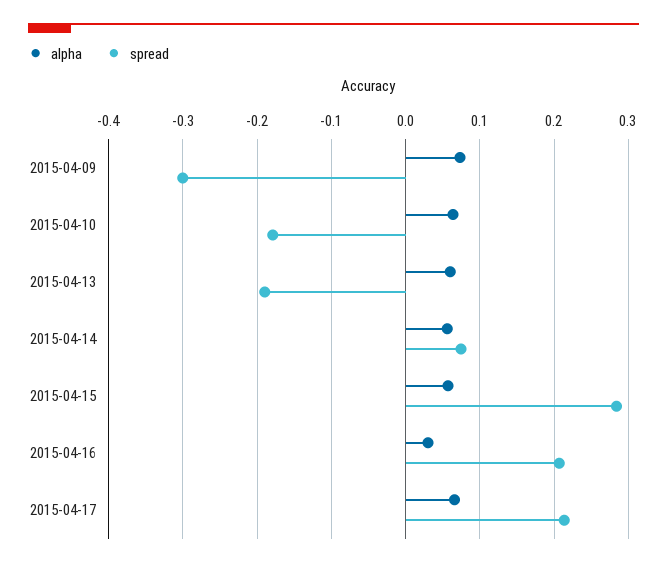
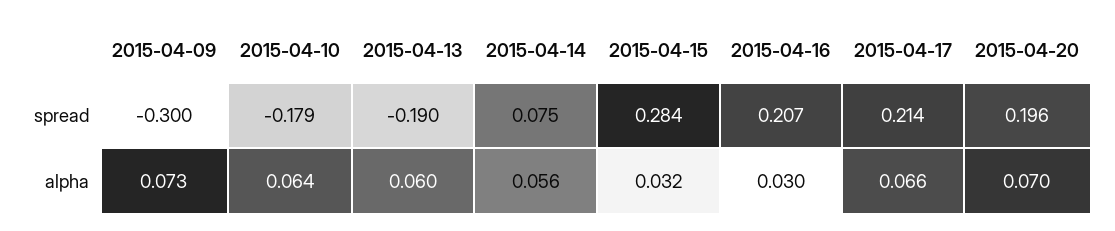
alpha, 2015-04-15: 0.06 -> 0.032
spread, 2015-04-20: none -> 0.196
alpha, 2015-04-20: none -> 0.07

